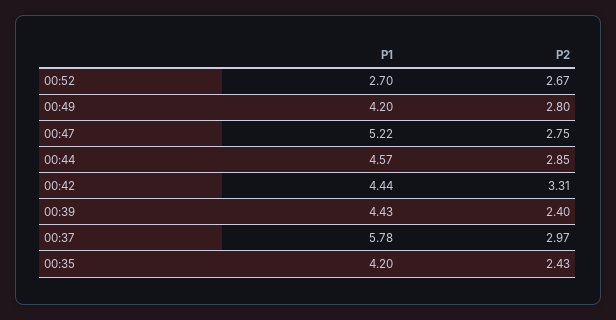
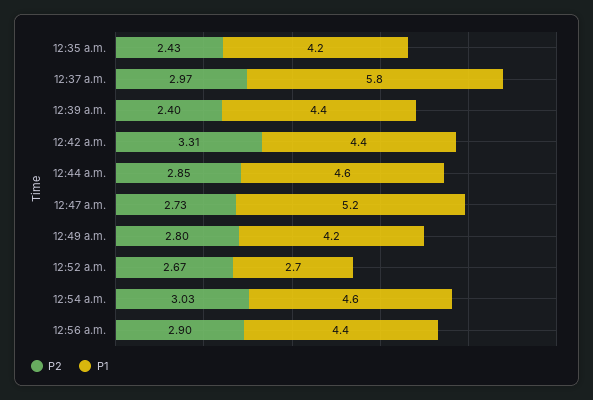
P2, 00:47: 2.75 -> 2.73
P2, 12:54 a.m.: none -> 3.03
P1, 12:54 a.m.: none -> 4.6
P2, 12:56 a.m.: none -> 2.9
P1, 12:56 a.m.: none -> 4.4

